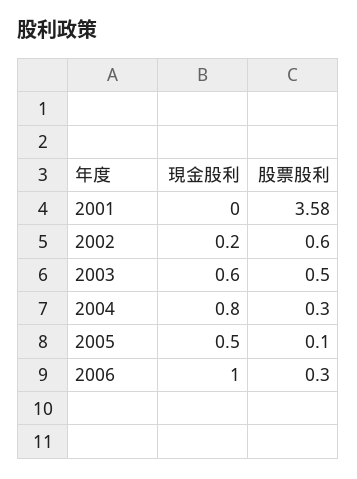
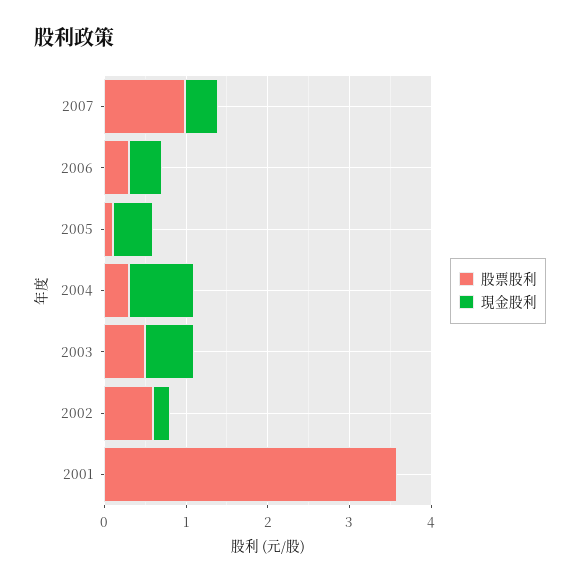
現金股利, 2006: 1 -> 0.4
股票股利, 2007: none -> 1
現金股利, 2007: none -> 0.4

